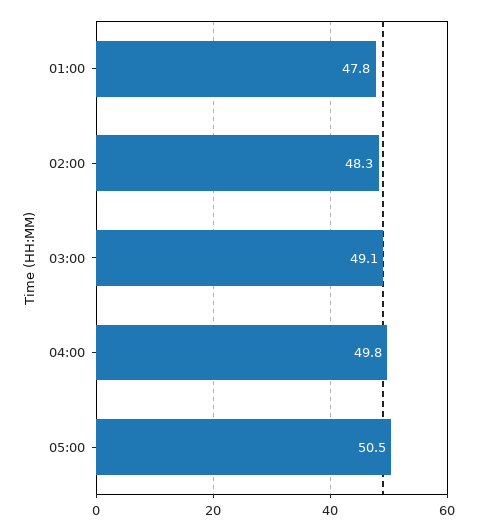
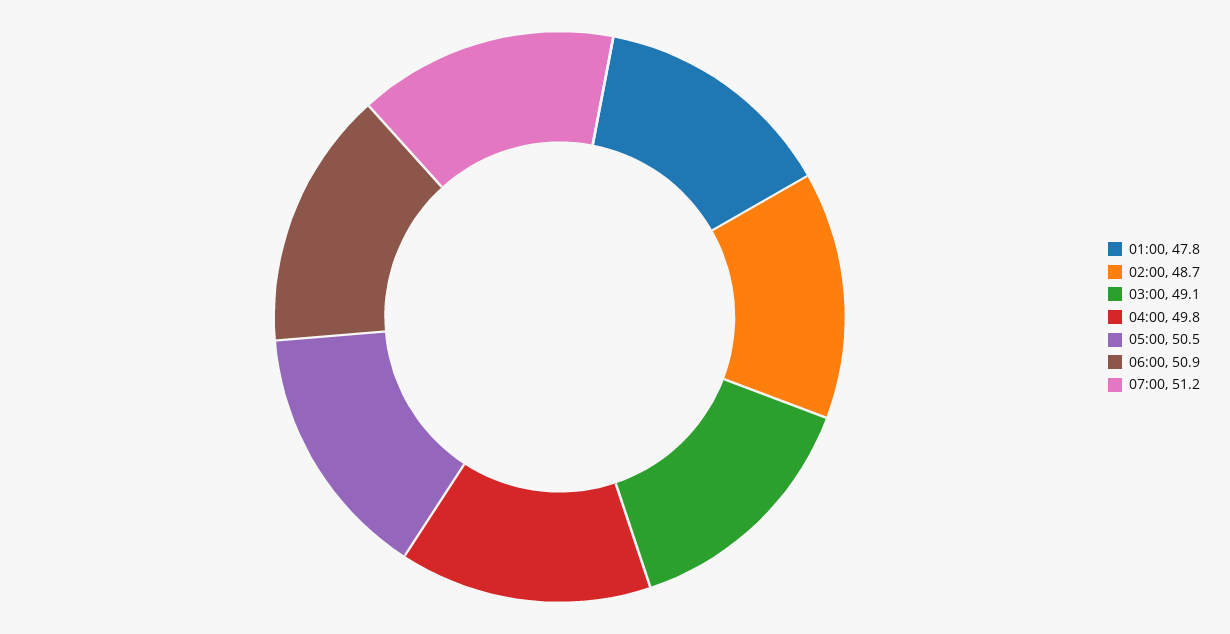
02:00: 48.3 -> 48.7
06:00: none -> 50.9
07:00: none -> 51.2

